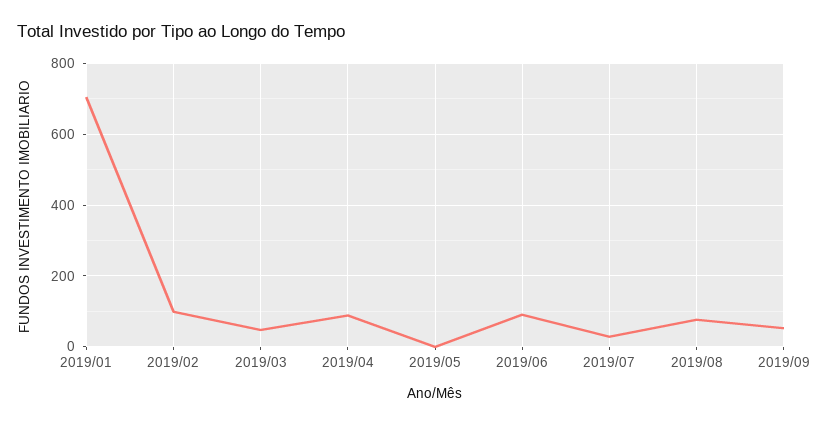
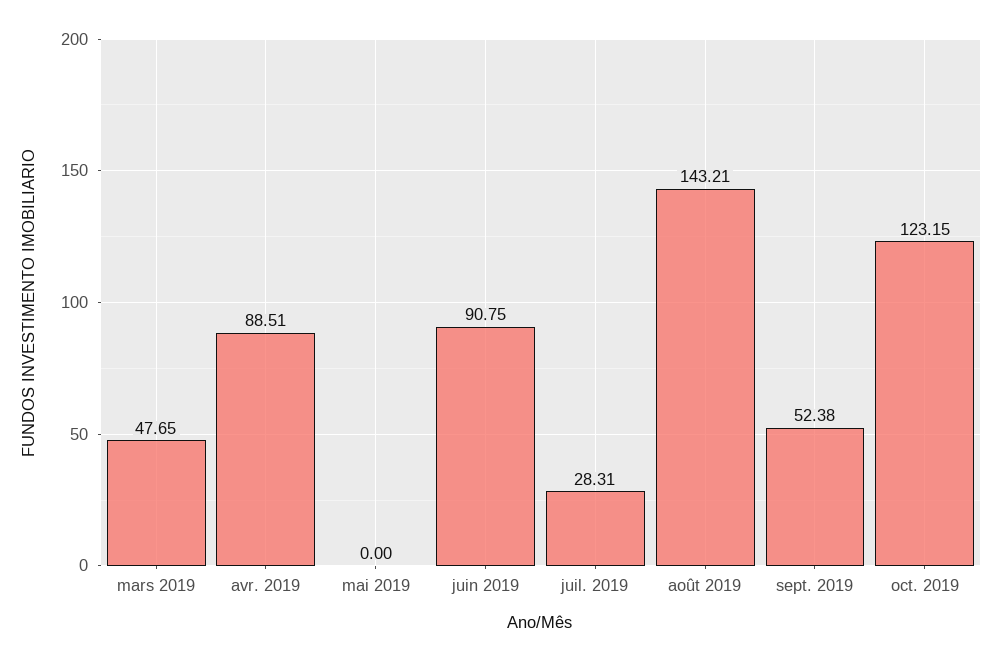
2019/01: 700 -> none
2019/02: 100 -> none
2019/08: 80 -> 143.21
oct. 2019: none -> 123.15

